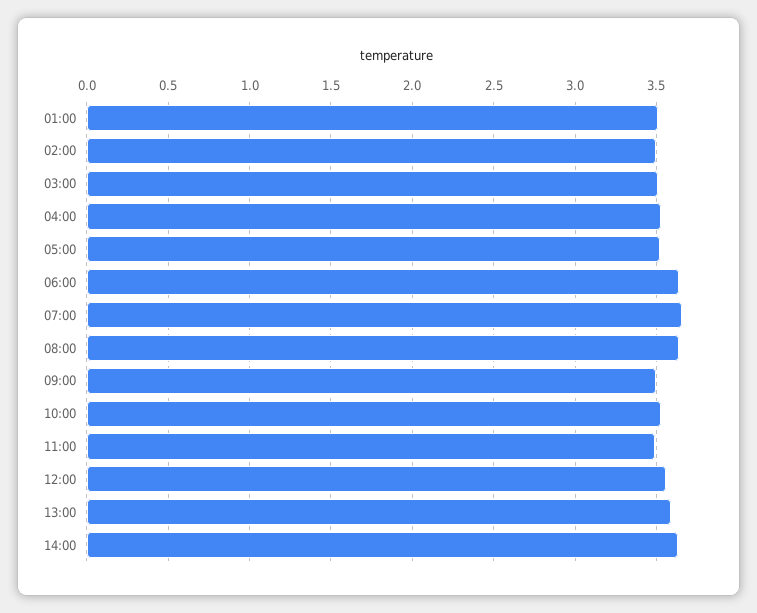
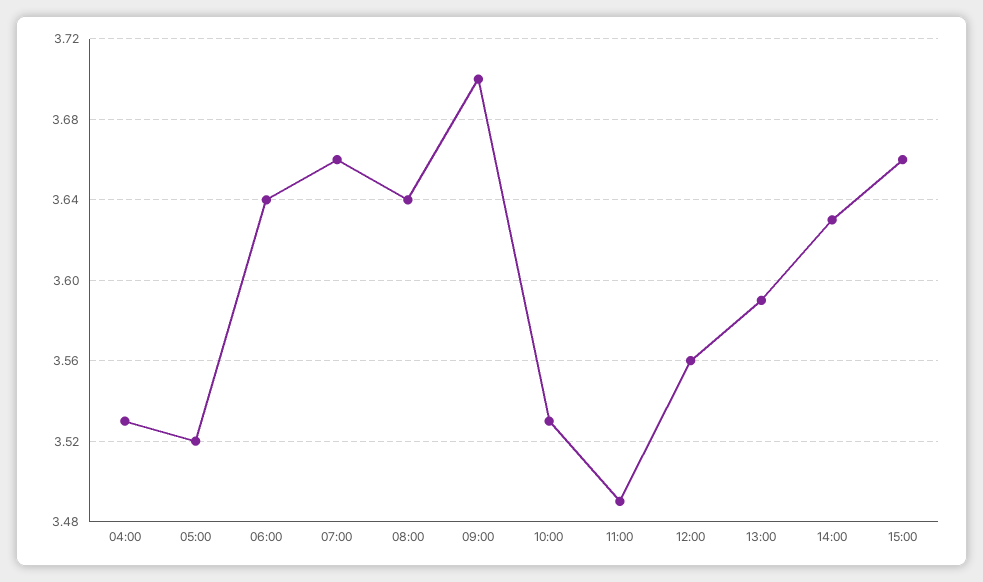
01:00: 3.5 -> none
02:00: 3.5 -> none
03:00: 3.5 -> none
09:00: 3.5 -> 3.7
15:00: none -> 3.66

